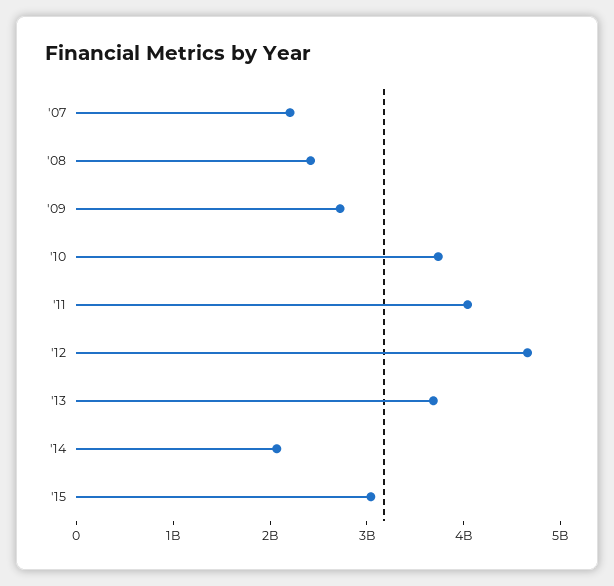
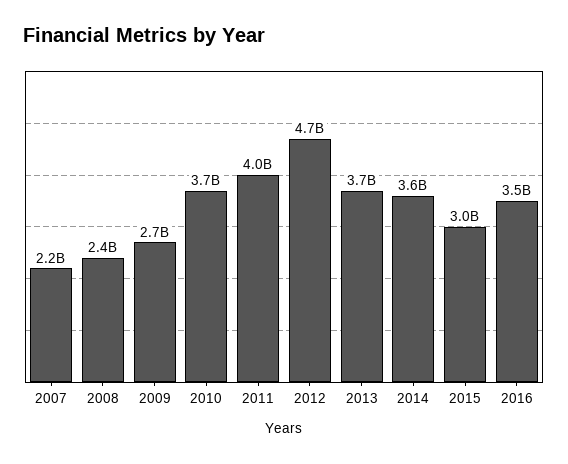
'14: 2000000000 -> 3600000000
2016: none -> 3500000000

